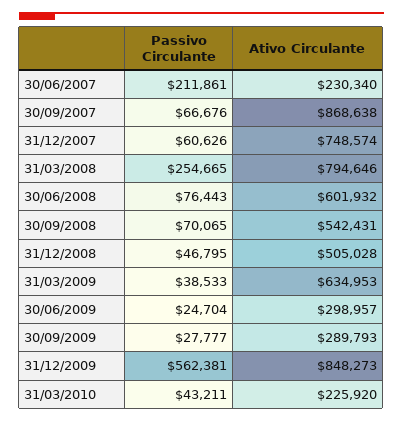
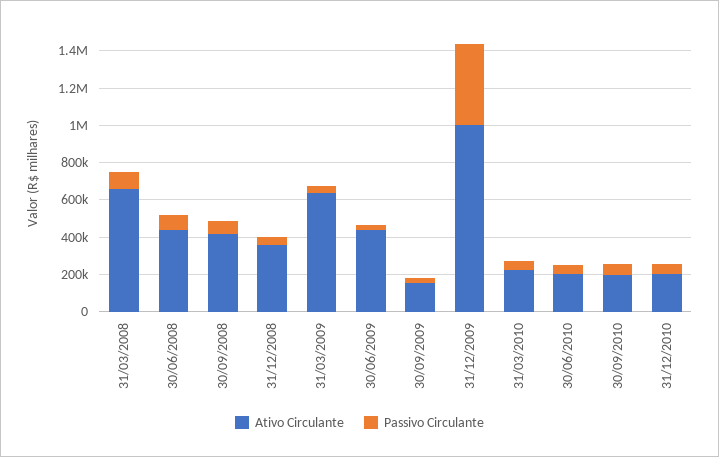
Passivo Circulante, 30/06/2007: 211861 -> none
Ativo Circulante, 30/06/2007: 230340 -> none
Passivo Circulante, 30/09/2007: 66676 -> none
Ativo Circulante, 30/09/2007: 868638 -> none
Passivo Circulante, 31/12/2007: 60626 -> none
Ativo Circulante, 31/12/2007: 748574 -> none
Passivo Circulante, 31/03/2008: 254665 -> 100000
Ativo Circulante, 31/03/2008: 794646 -> 650000
Ativo Circulante, 30/06/2008: 601932 -> 450000
Ativo Circulante, 30/09/2008: 542431 -> 400000
Ativo Circulante, 31/12/2008: 505028 -> 350000
Ativo Circulante, 30/06/2009: 298957 -> 450000
Ativo Circulante, 30/09/2009: 289793 -> 150000
Passivo Circulante, 31/12/2009: 562381 -> 450000
Ativo Circulante, 31/12/2009: 848273 -> 1000000
Ativo Circulante, 30/06/2010: none -> 200000
Passivo Circulante, 30/06/2010: none -> 50000
Ativo Circulante, 30/09/2010: none -> 200000
Passivo Circulante, 30/09/2010: none -> 50000
Ativo Circulante, 31/12/2010: none -> 200000
Passivo Circulante, 31/12/2010: none -> 50000

